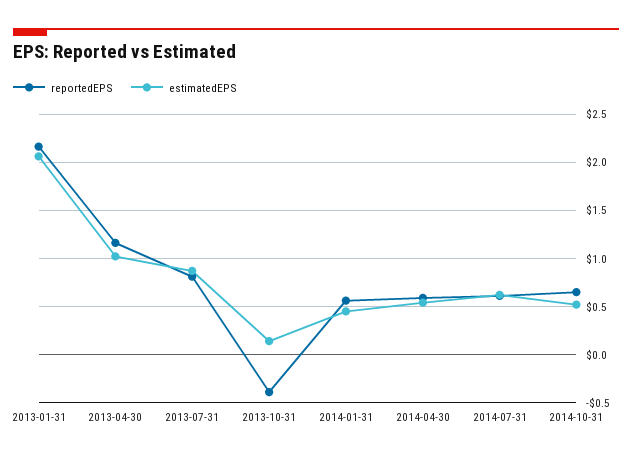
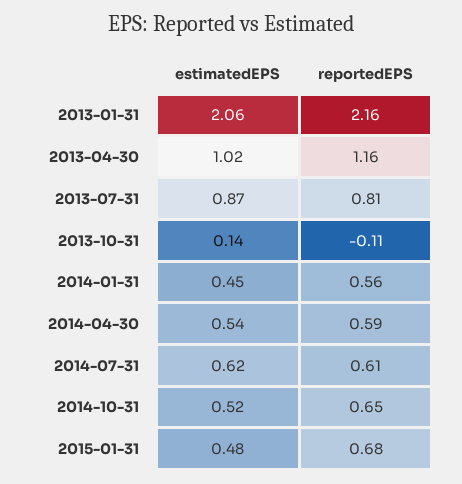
reportedEPS, 2013-10-31: -0.4 -> -0.11
estimatedEPS, 2015-01-31: none -> 0.48
reportedEPS, 2015-01-31: none -> 0.68

